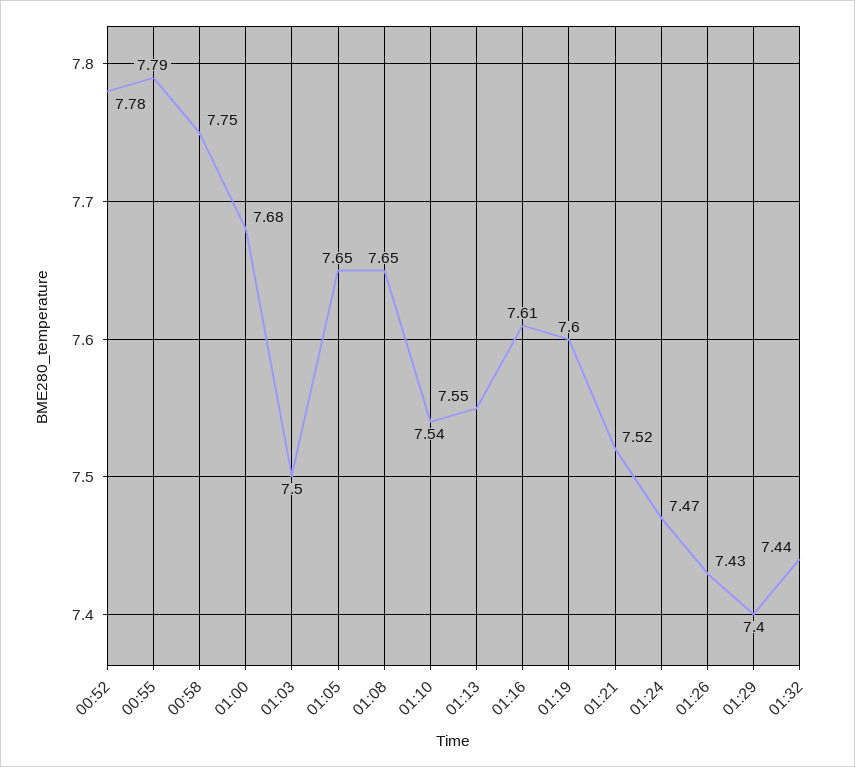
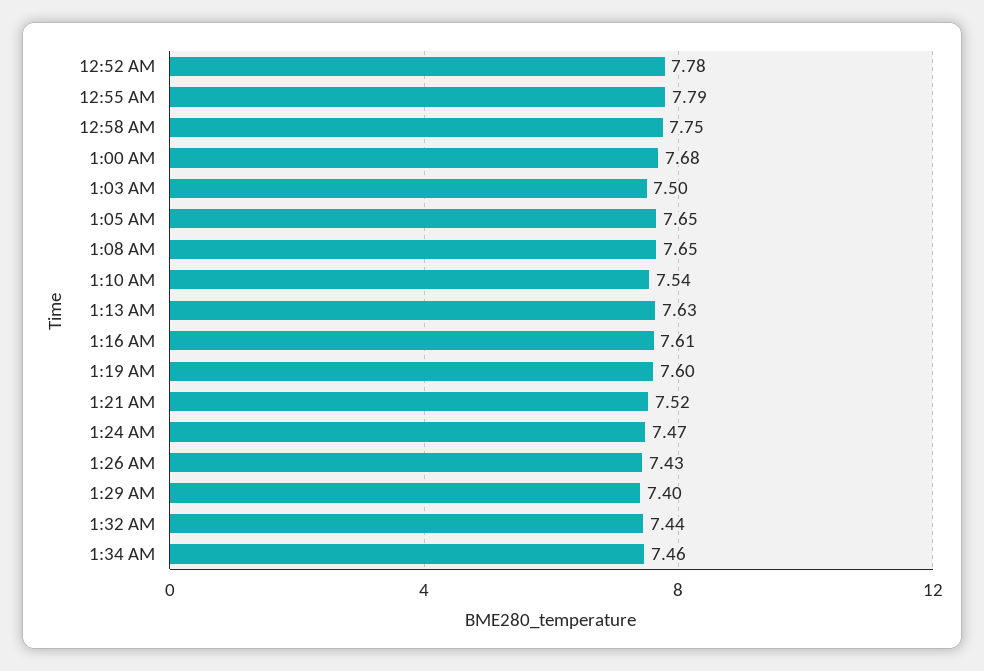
01:13: 7.55 -> 7.63
1:34 AM: none -> 7.46

